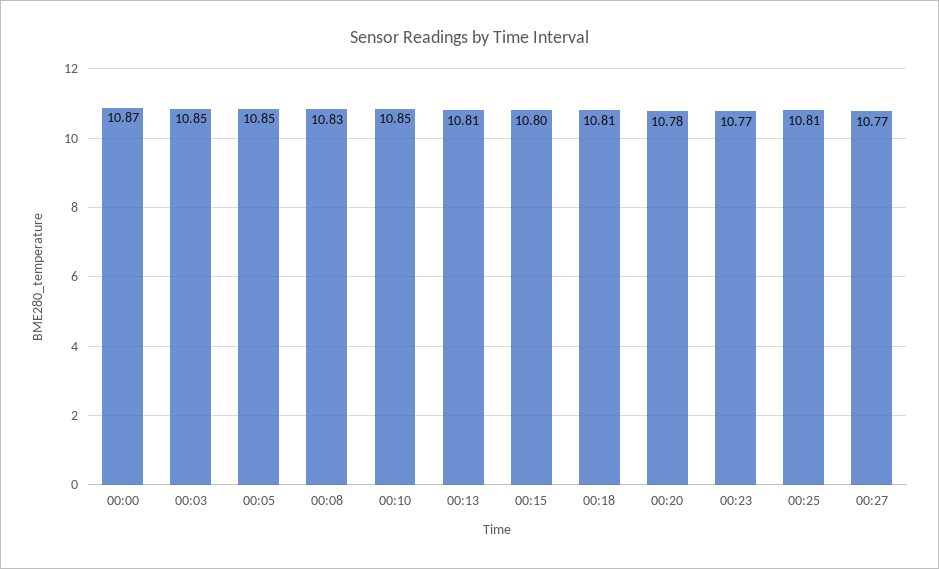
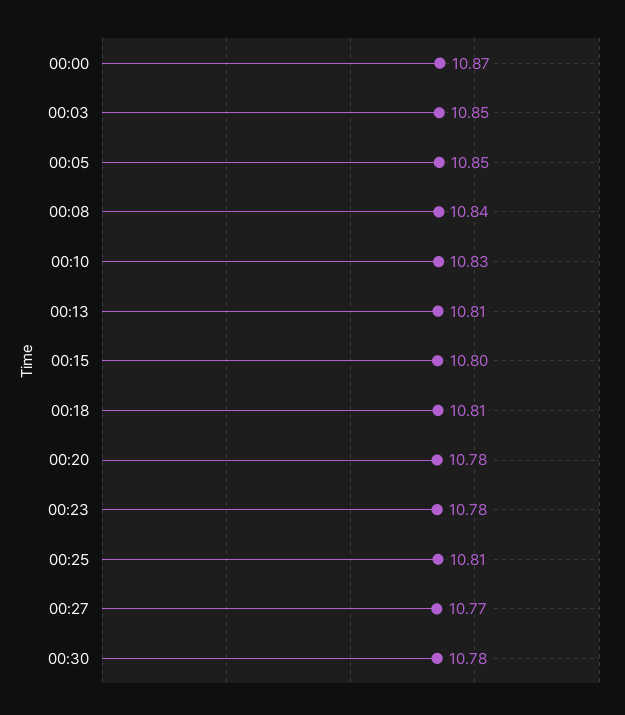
00:08: 10.83 -> 10.84
00:10: 10.85 -> 10.83
00:23: 10.77 -> 10.78
00:30: none -> 10.78

